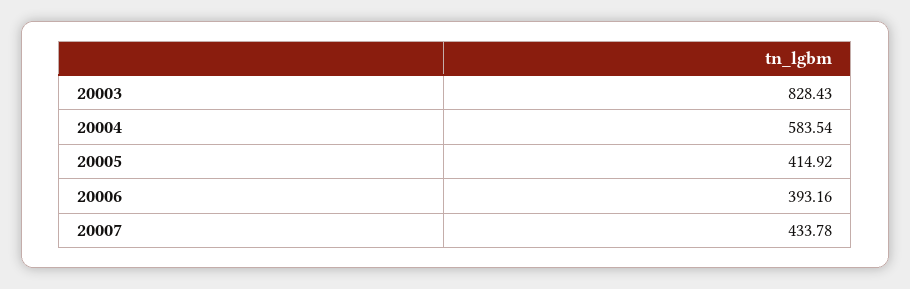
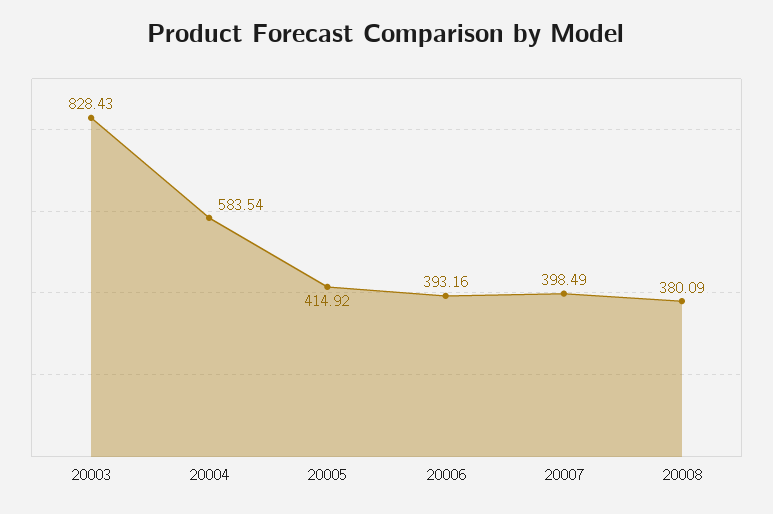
20007: 433.78 -> 398.49
20008: none -> 380.09

